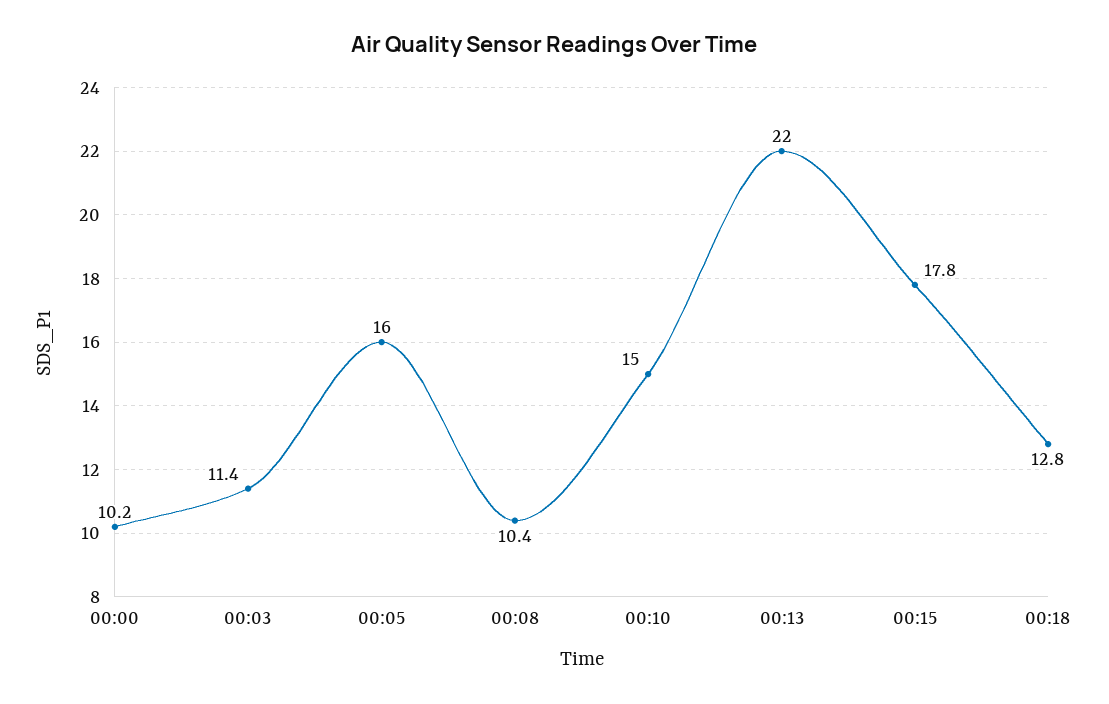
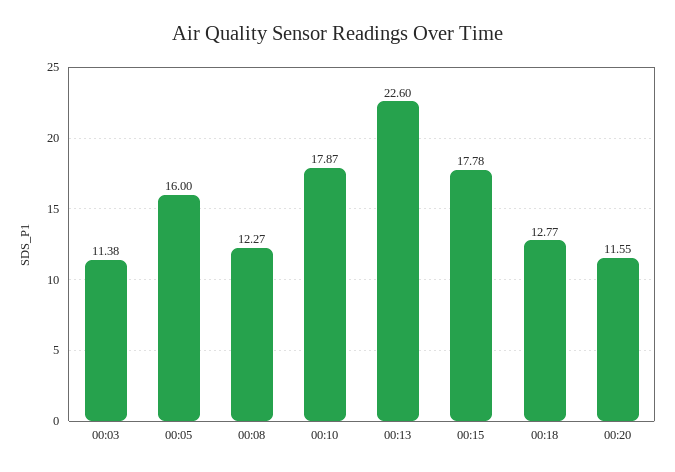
00:00: 10.2 -> none
00:08: 10.4 -> 12.27
00:10: 15 -> 17.87
00:13: 22 -> 22.6
00:20: none -> 11.55

